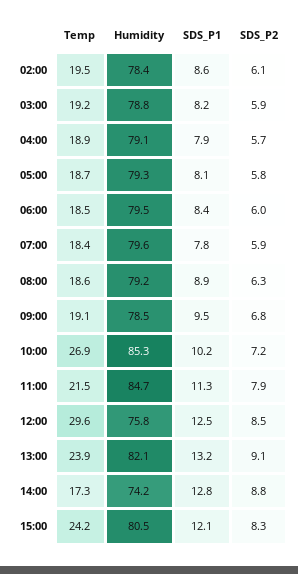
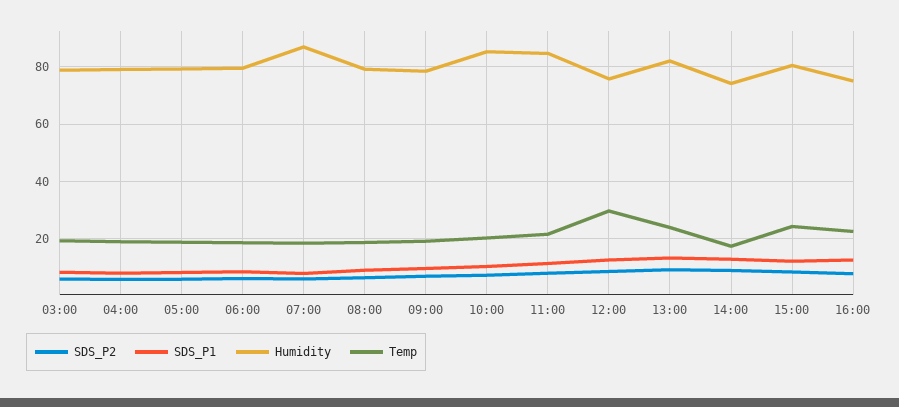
Temp, 02:00: 19.5 -> none
Humidity, 02:00: 78.4 -> none
SDS_P1, 02:00: 8.6 -> none
SDS_P2, 02:00: 6.1 -> none
Humidity, 07:00: 79.6 -> 87.5
Temp, 10:00: 26.9 -> 20
SDS_P2, 16:00: none -> 7.5
SDS_P1, 16:00: none -> 12.5
Humidity, 16:00: none -> 75
Temp, 16:00: none -> 22.5

